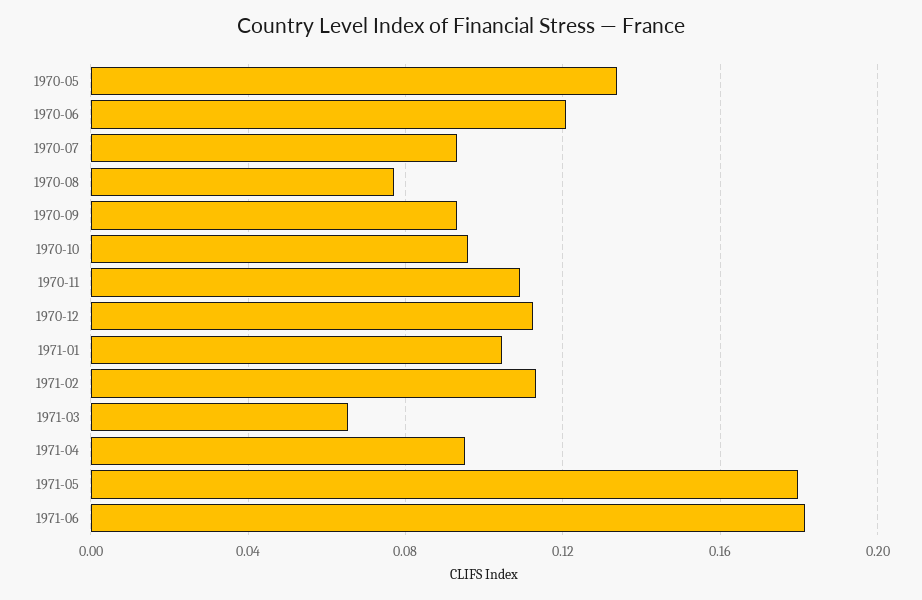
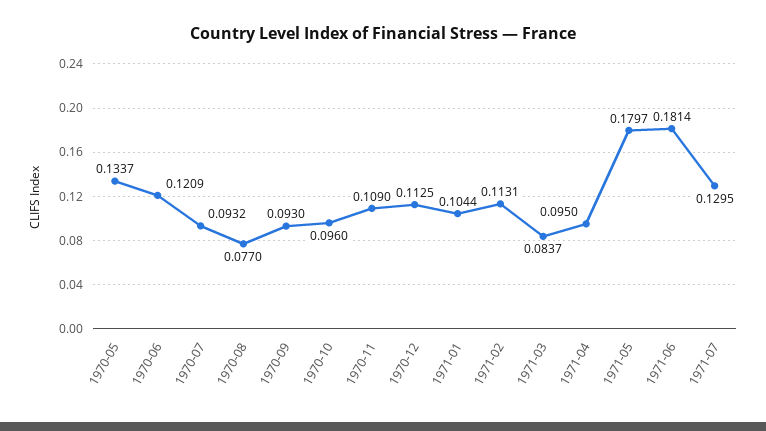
1971-03: 0.065 -> 0.0837
1971-07: none -> 0.1295

